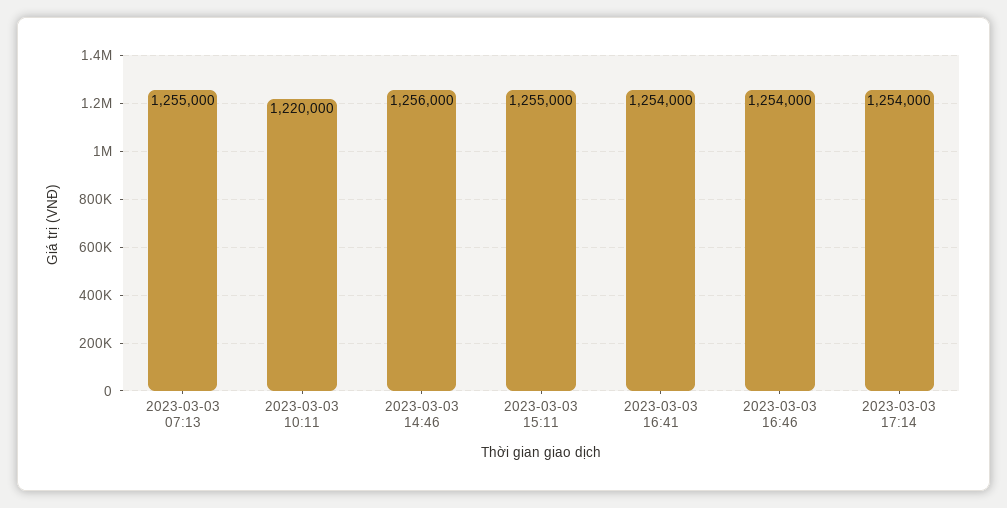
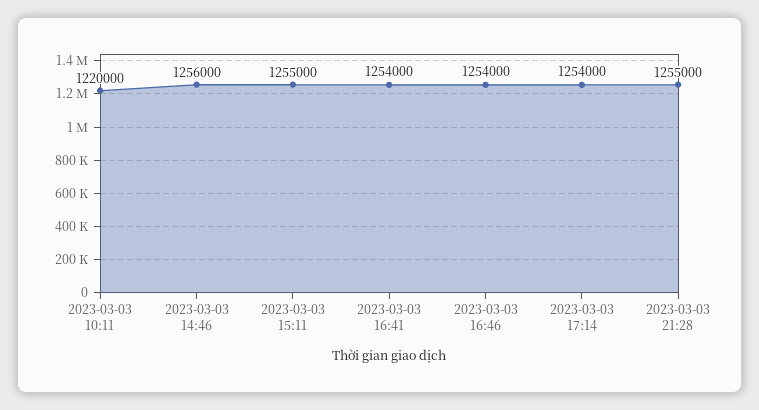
2023-03-03 07:13: 1255000 -> none
2023-03-03 21:28: none -> 1255000

